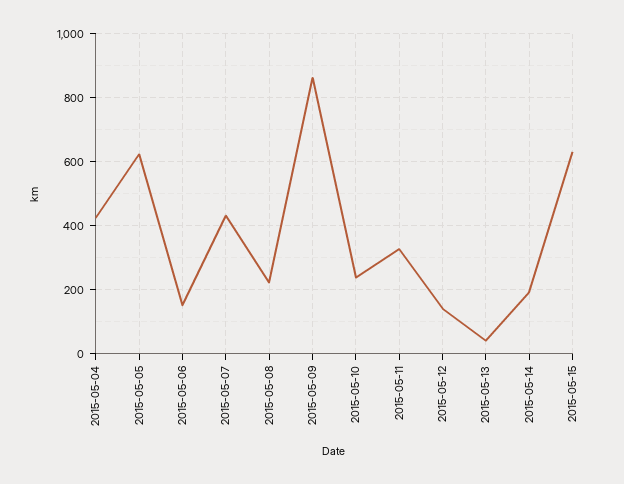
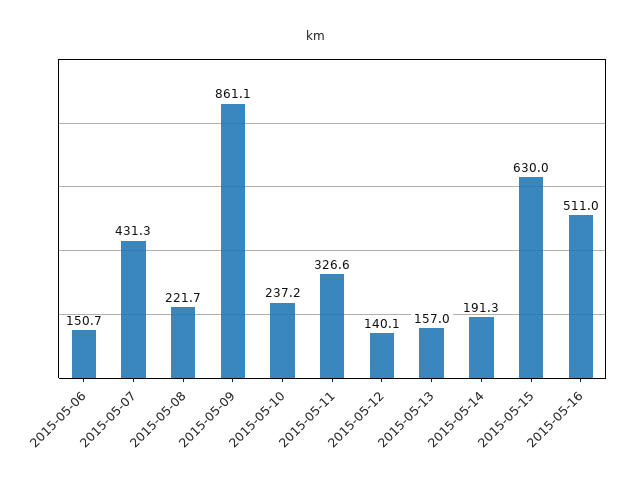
2015-05-04: 420 -> none
2015-05-05: 620 -> none
2015-05-13: 40 -> 157
2015-05-16: none -> 511

